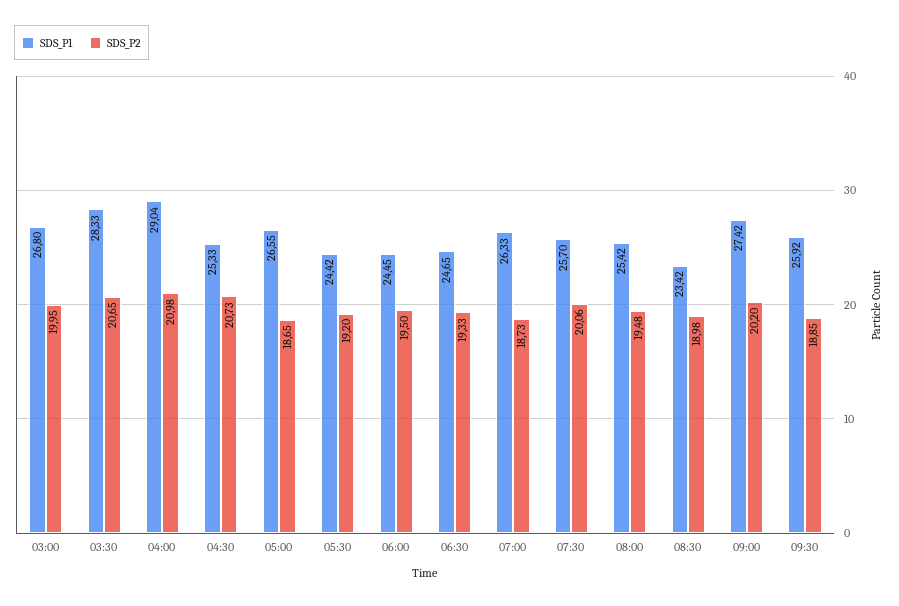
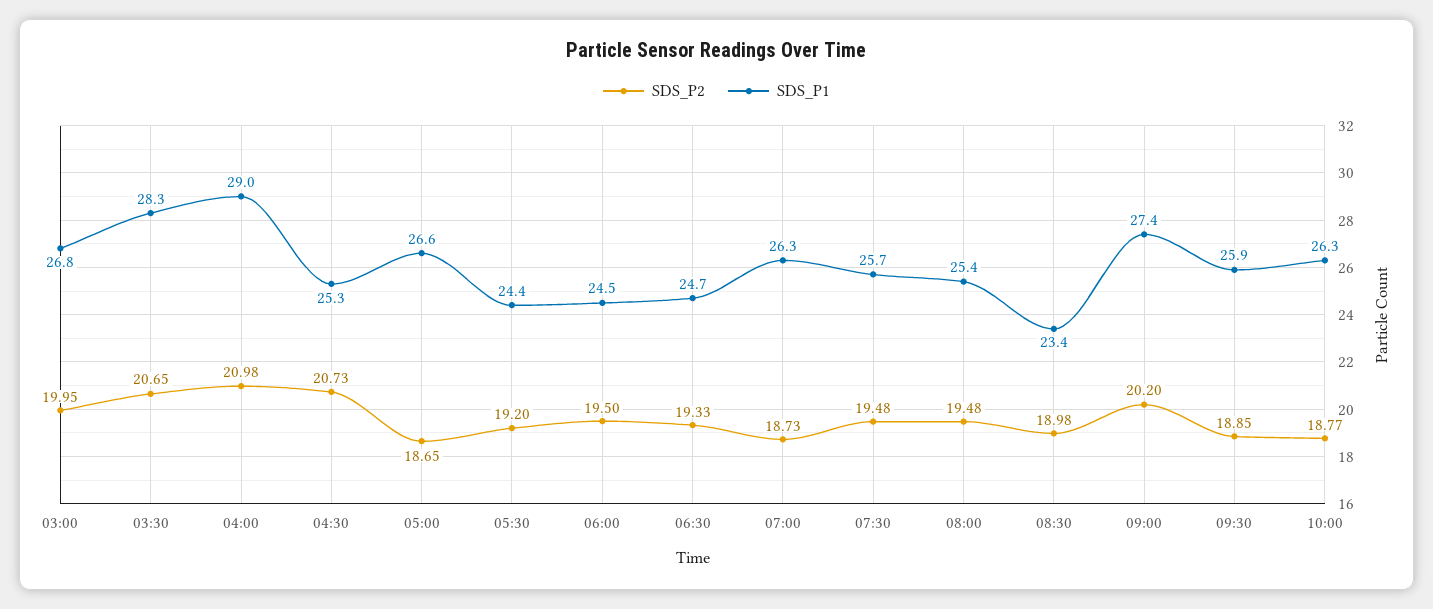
SDS_P2, 07:30: 20.06 -> 19.48
SDS_P2, 10:00: none -> 18.77
SDS_P1, 10:00: none -> 26.3

